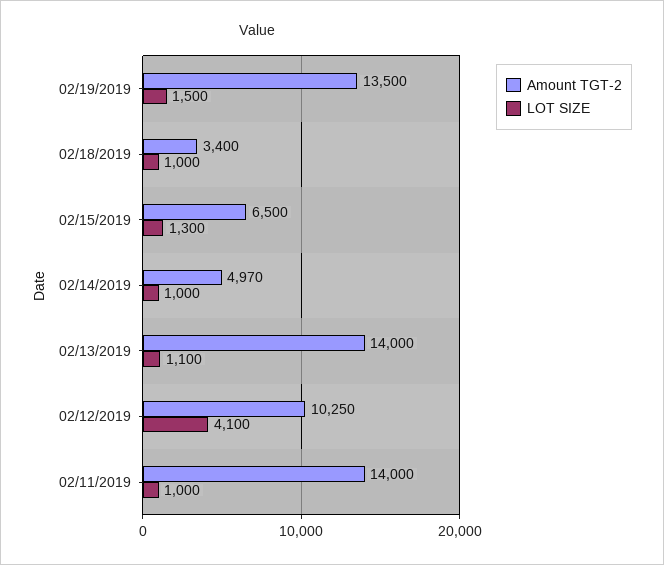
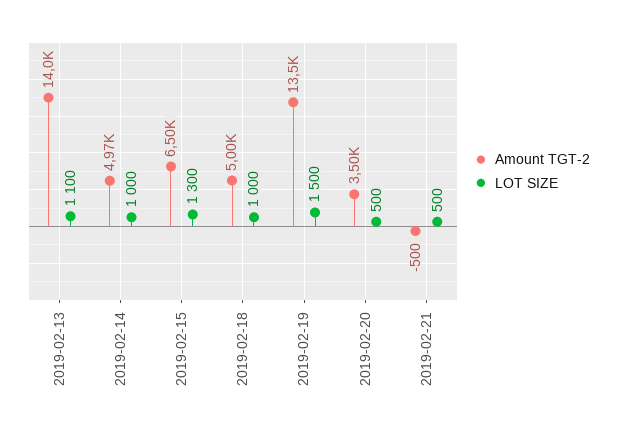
Amount TGT-2, 02/18/2019: 3400 -> 5000
Amount TGT-2, 02/12/2019: 10250 -> none
LOT SIZE, 02/12/2019: 4100 -> none
Amount TGT-2, 02/11/2019: 14000 -> none
LOT SIZE, 02/11/2019: 1000 -> none
Amount TGT-2, 2019-02-20: none -> 3500
LOT SIZE, 2019-02-20: none -> 500
Amount TGT-2, 2019-02-21: none -> -500
LOT SIZE, 2019-02-21: none -> 500

